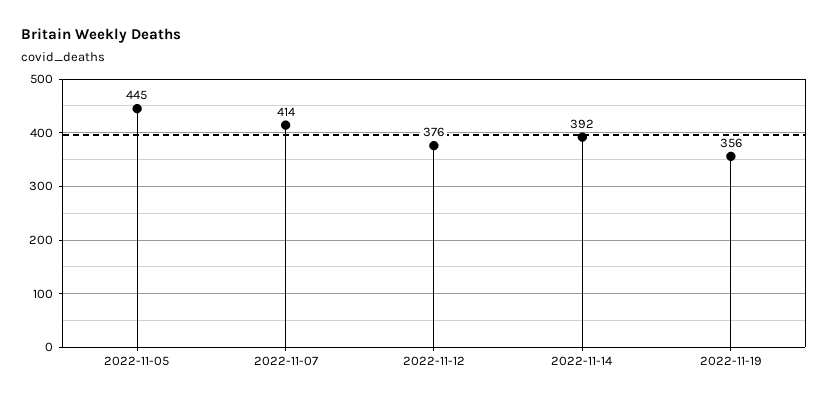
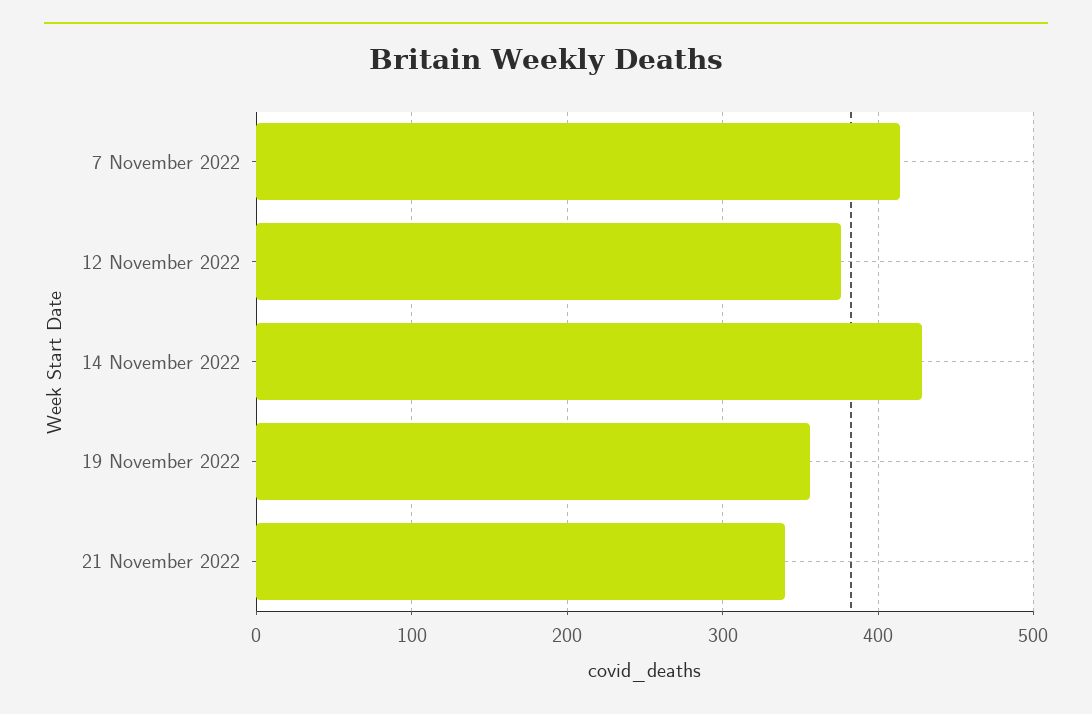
2022-11-05: 445 -> none
2022-11-14: 392 -> 430
21 November 2022: none -> 340

